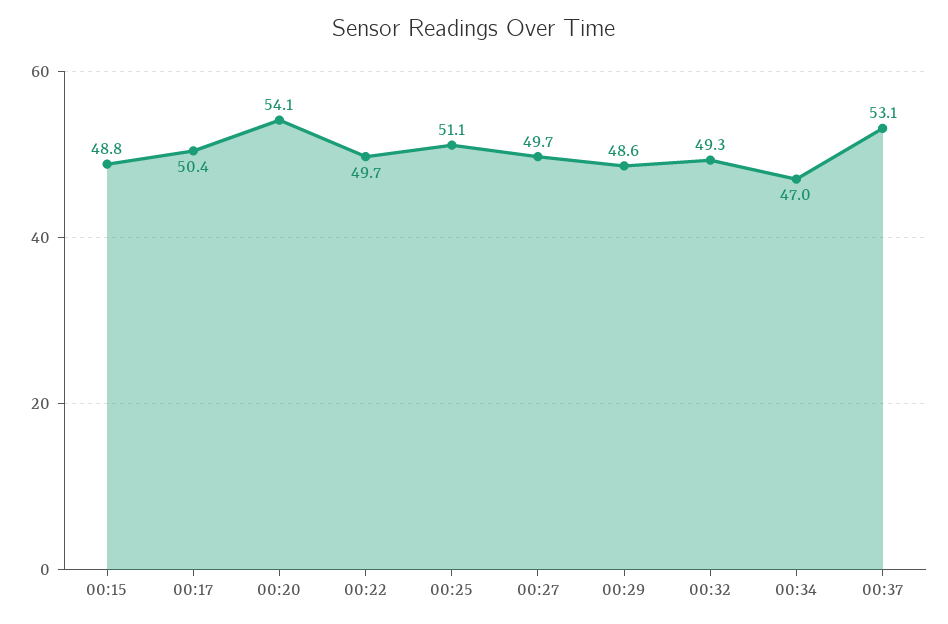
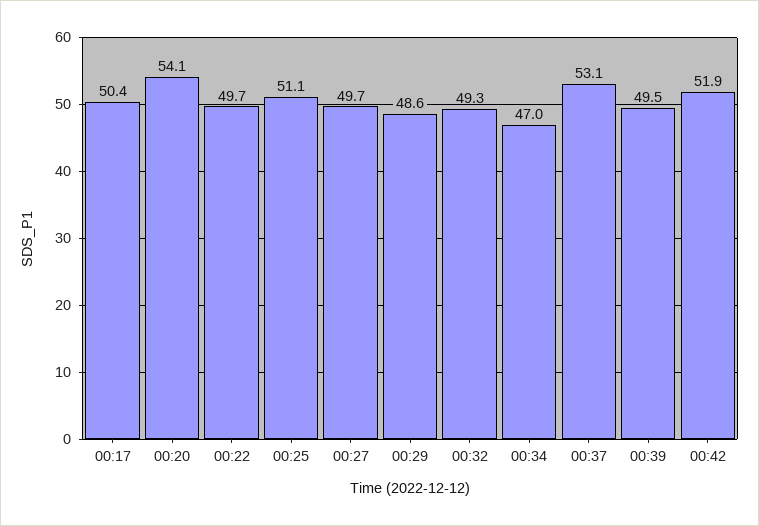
00:15: 48.8 -> none
00:39: none -> 49.5
00:42: none -> 51.9

